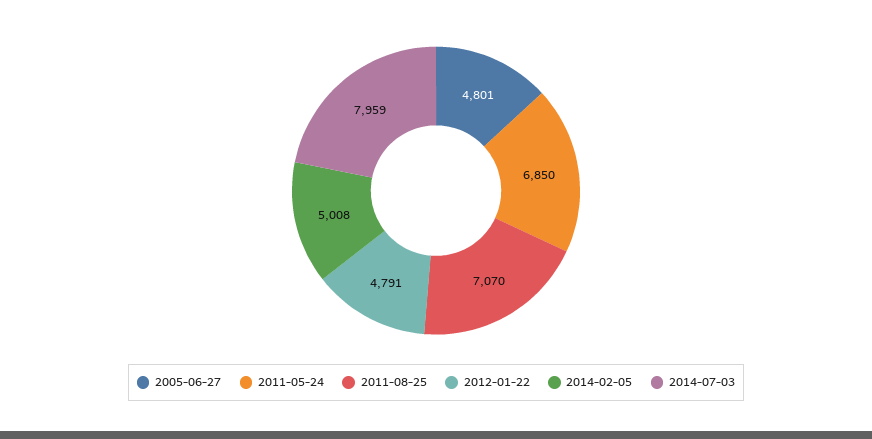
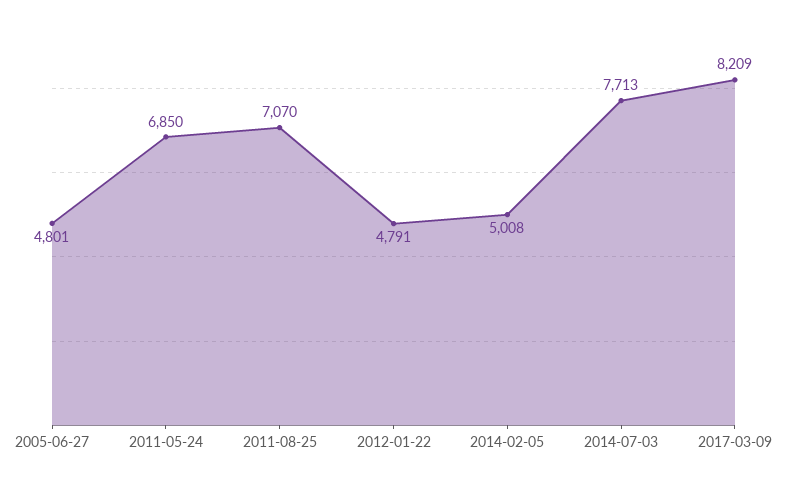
2014-07-03: 7959 -> 7713
2017-03-09: none -> 8209

